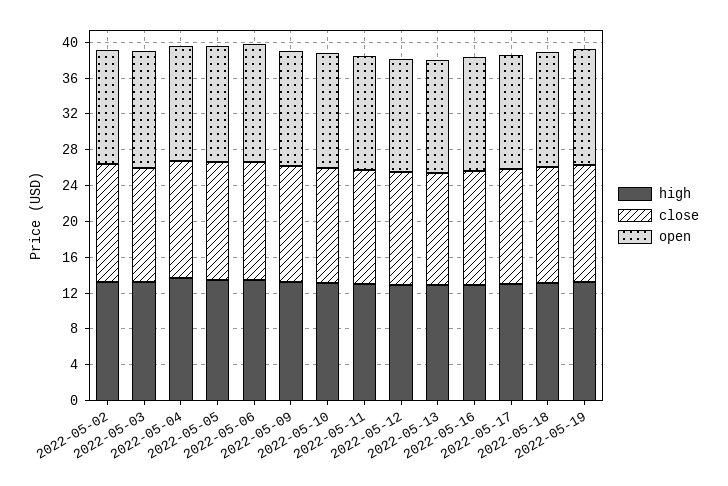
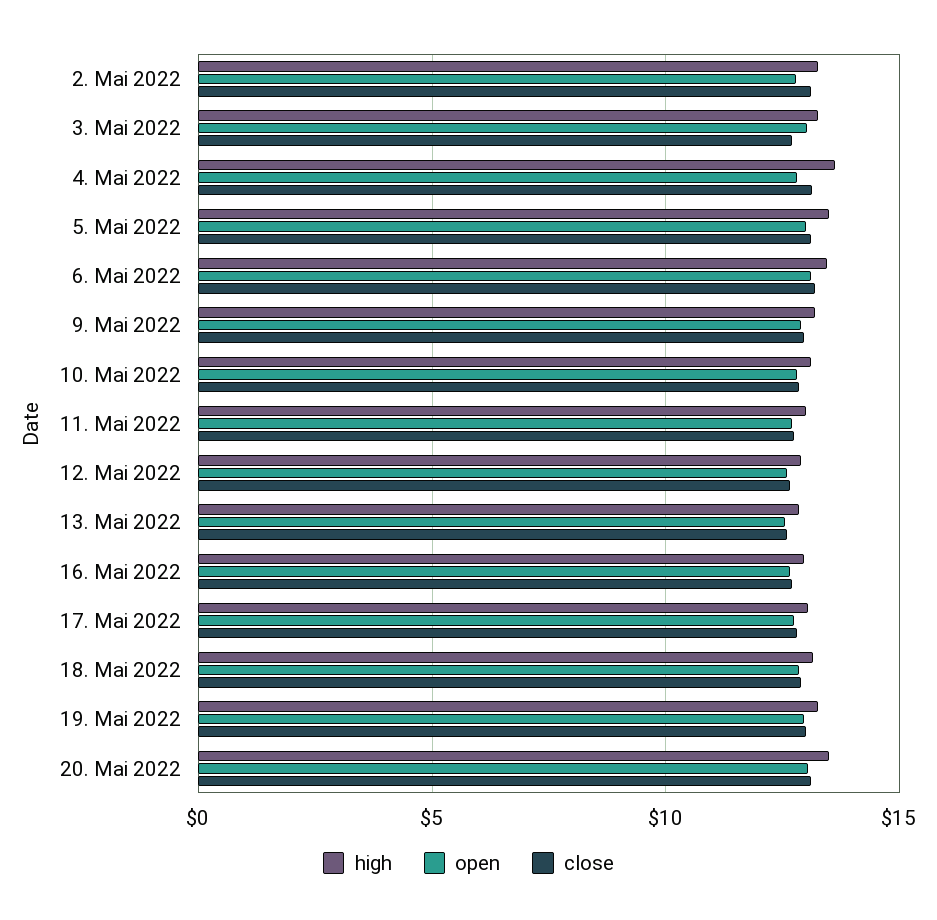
high, 20. Mai 2022: none -> 13.5
open, 20. Mai 2022: none -> 13
close, 20. Mai 2022: none -> 13

